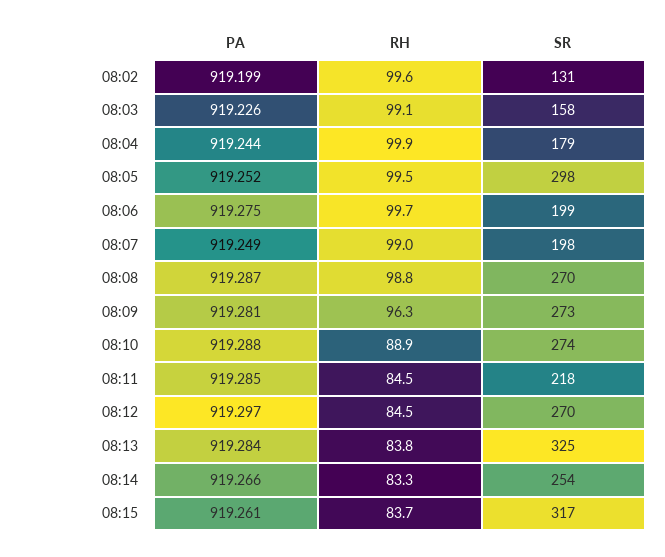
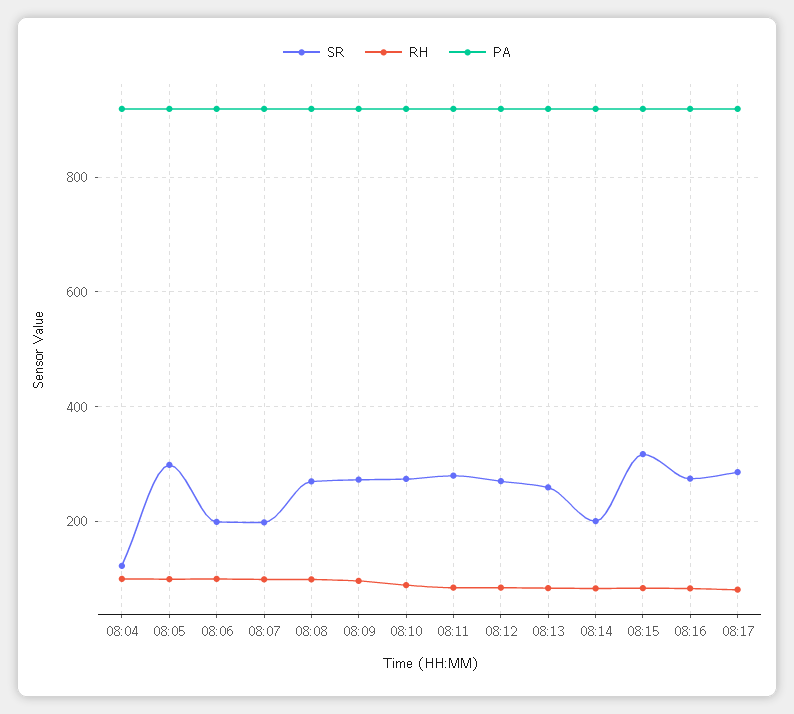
PA, 08:02: 919.199 -> none
RH, 08:02: 99.6 -> none
SR, 08:02: 131 -> none
PA, 08:03: 919.226 -> none
RH, 08:03: 99.1 -> none
SR, 08:03: 158 -> none
SR, 08:04: 179 -> 120
SR, 08:11: 218 -> 280
SR, 08:13: 325 -> 260
SR, 08:14: 254 -> 200
SR, 08:16: none -> 280
RH, 08:16: none -> 80
PA, 08:16: none -> 920
SR, 08:17: none -> 280
RH, 08:17: none -> 80
PA, 08:17: none -> 920

